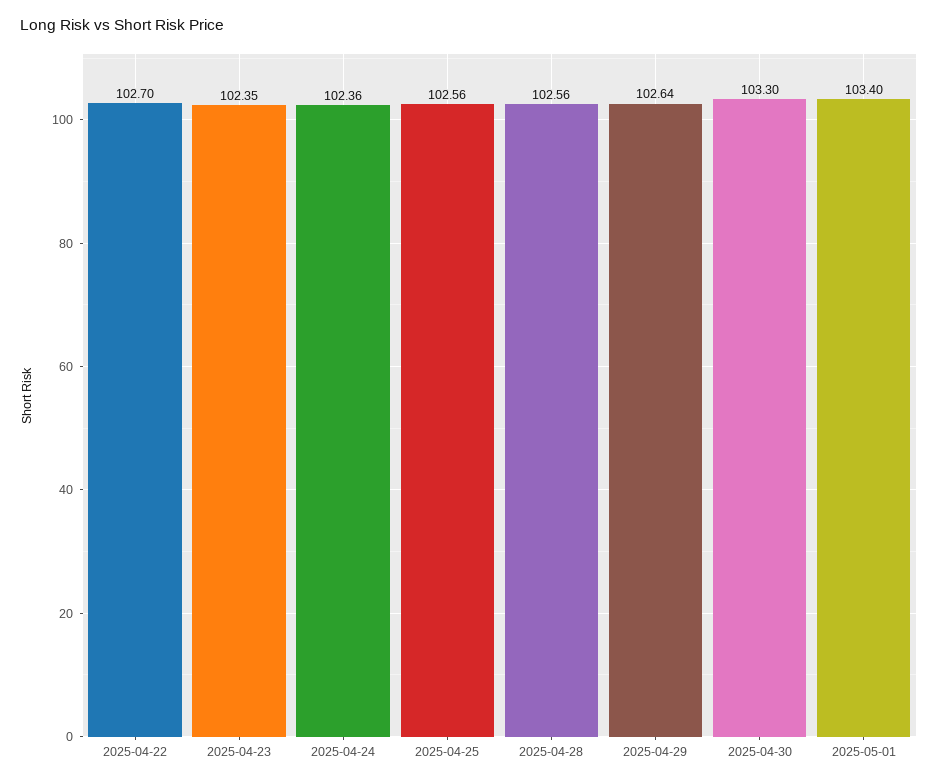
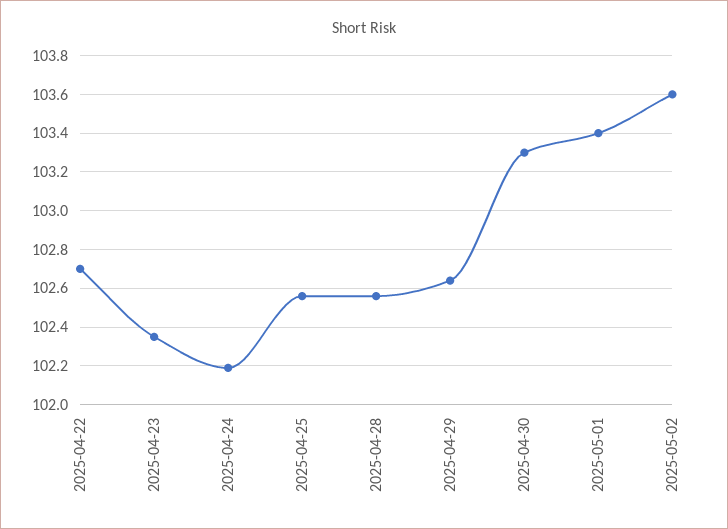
2025-04-24: 102.36 -> 102.2
2025-05-02: none -> 103.6

